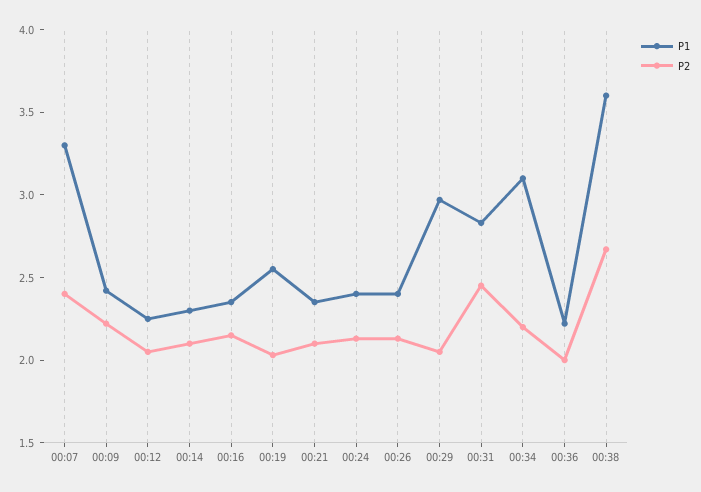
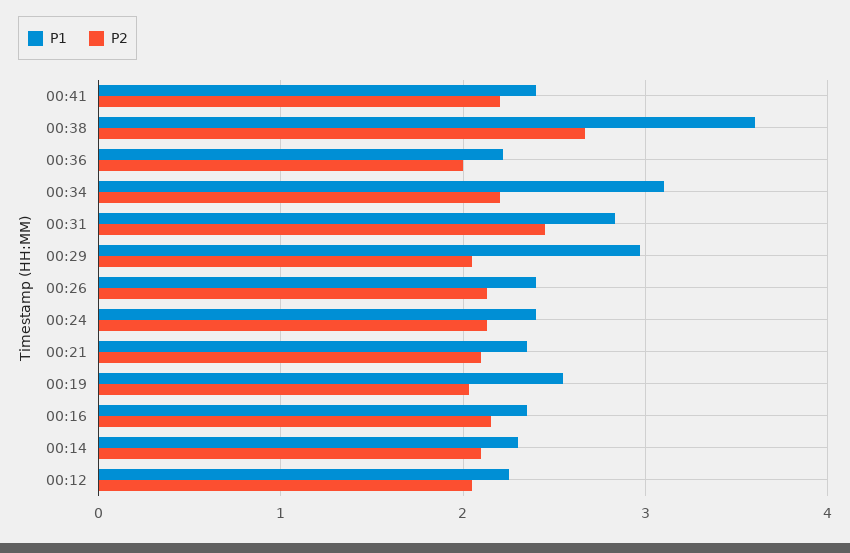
P1, 00:07: 3.3 -> none
P2, 00:07: 2.4 -> none
P1, 00:09: 2.4 -> none
P2, 00:09: 2.2 -> none
P1, 00:41: none -> 2.4
P2, 00:41: none -> 2.2

